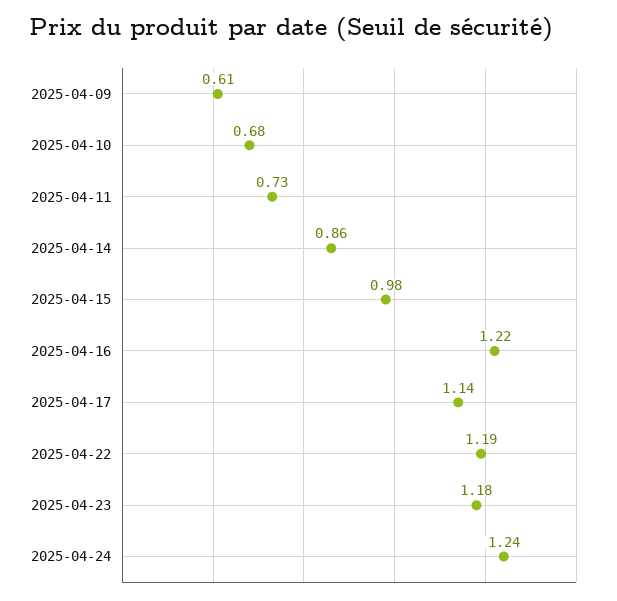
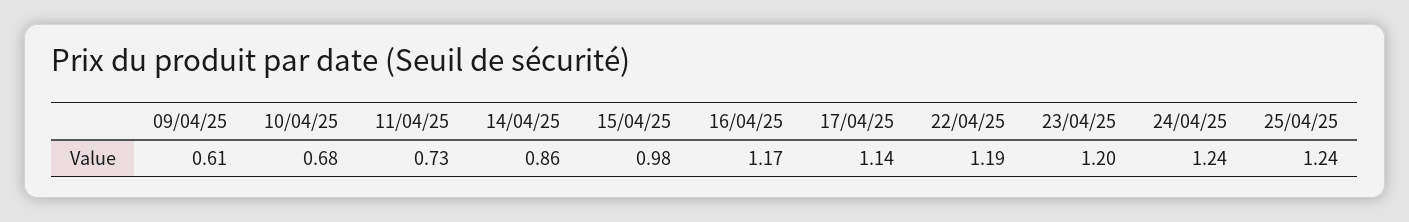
2025-04-16: 1.22 -> 1.17
2025-04-23: 1.18 -> 1.2
25/04/25: none -> 1.24

